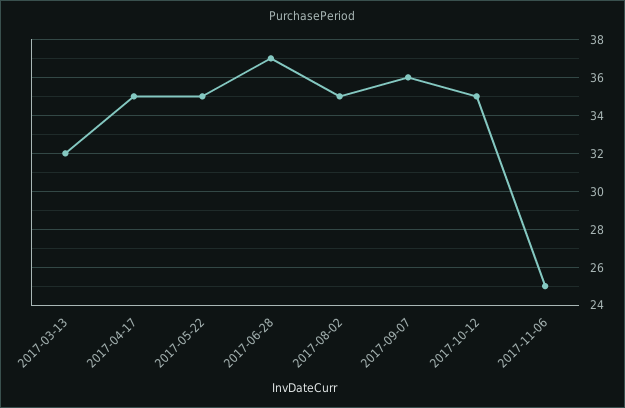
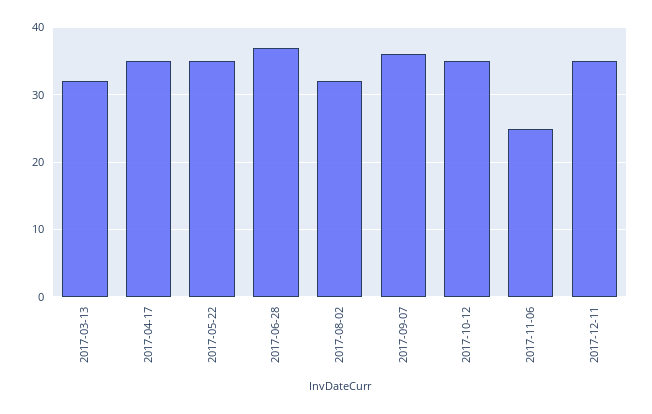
2017-08-02: 35 -> 32
2017-12-11: none -> 35

